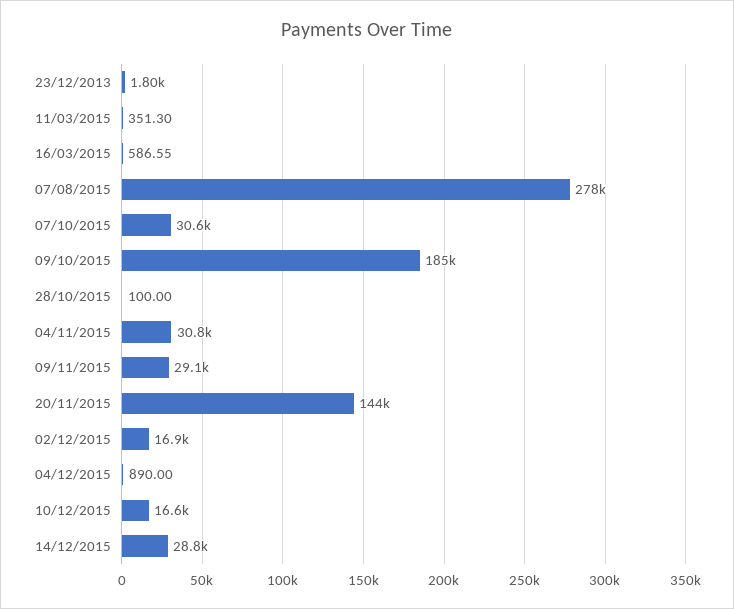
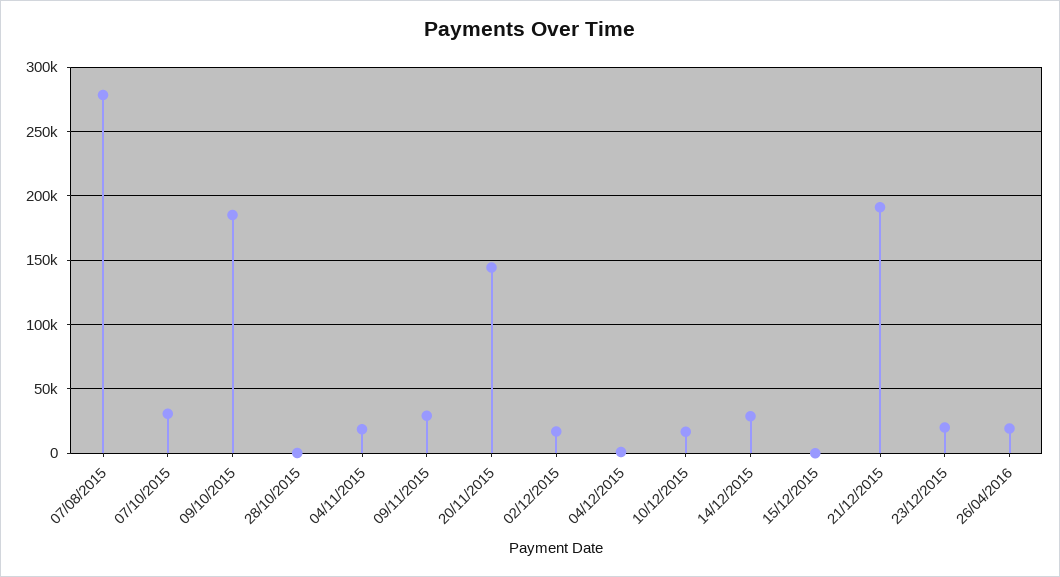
23/12/2013: 1800 -> none
11/03/2015: 351.3 -> none
16/03/2015: 586.55 -> none
04/11/2015: 30800 -> 20000
15/12/2015: none -> 0
21/12/2015: none -> 190000
23/12/2015: none -> 20000
26/04/2016: none -> 20000

